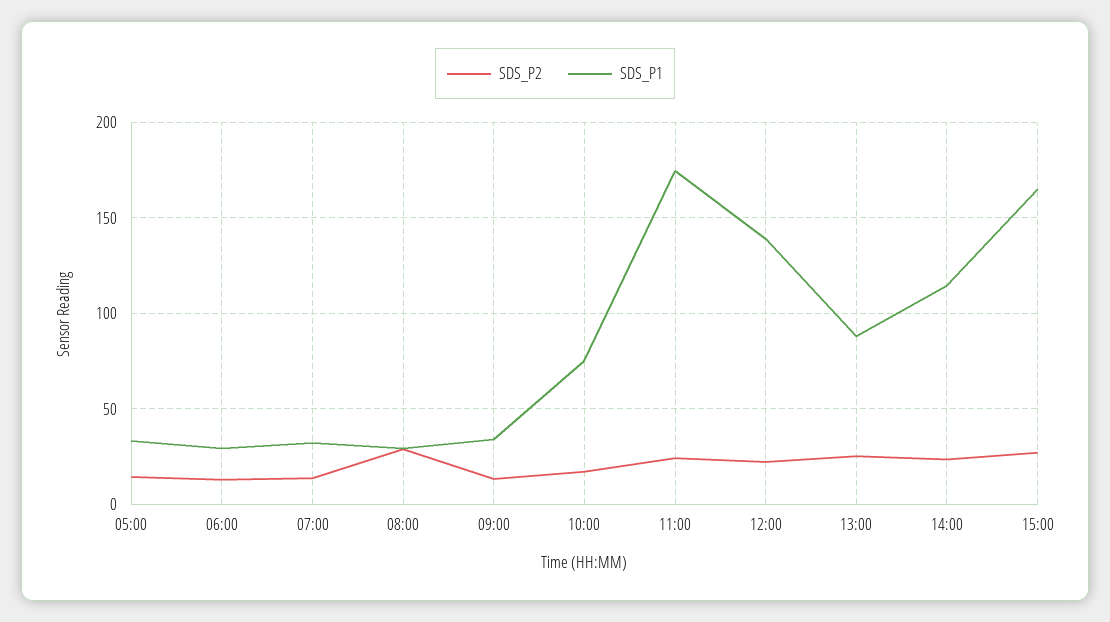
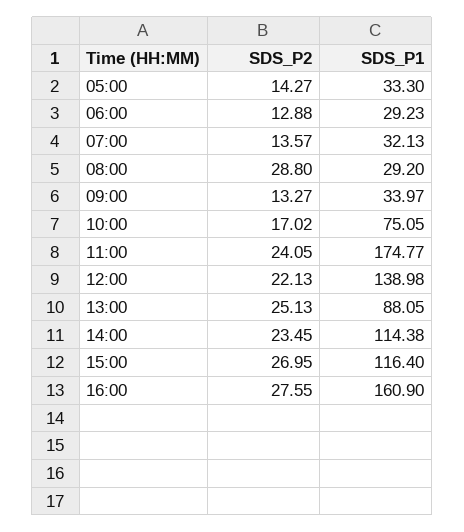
SDS_P1, 15:00: 165 -> 116.4
SDS_P2, 16:00: none -> 27.55
SDS_P1, 16:00: none -> 160.9

